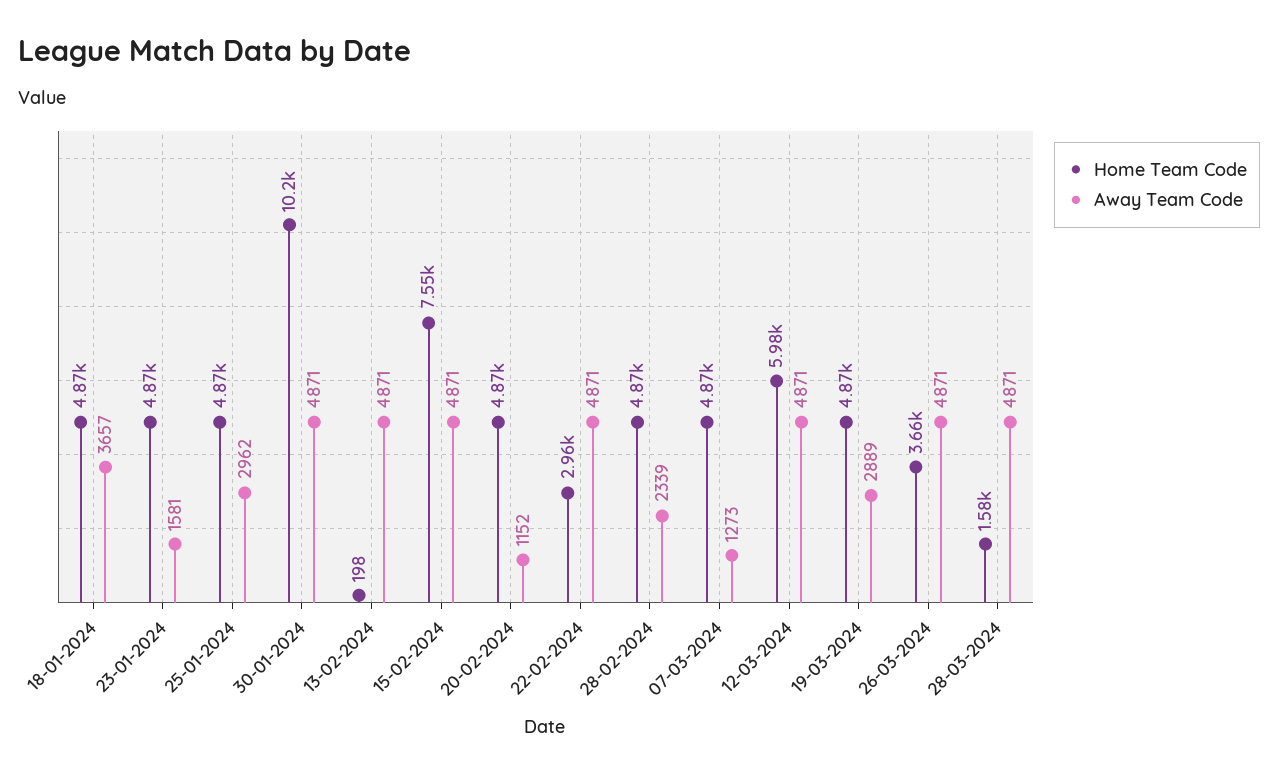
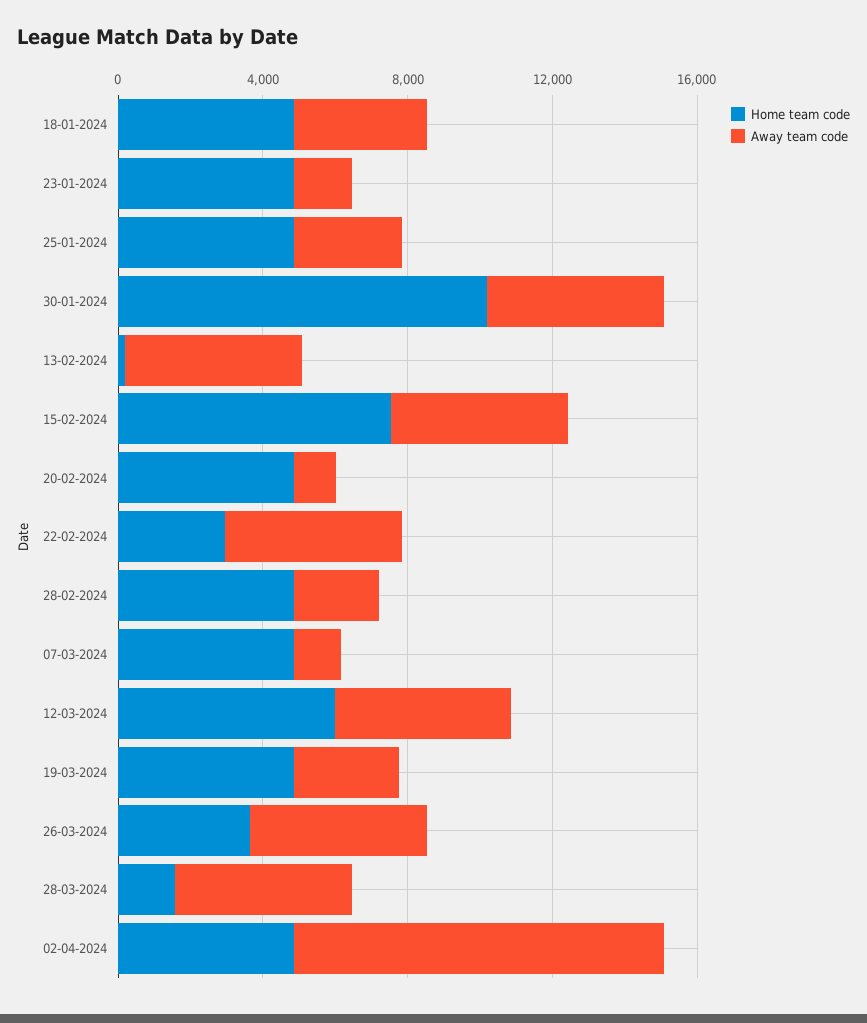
Home Team Code, 02-04-2024: none -> 5000
Away Team Code, 02-04-2024: none -> 10000

